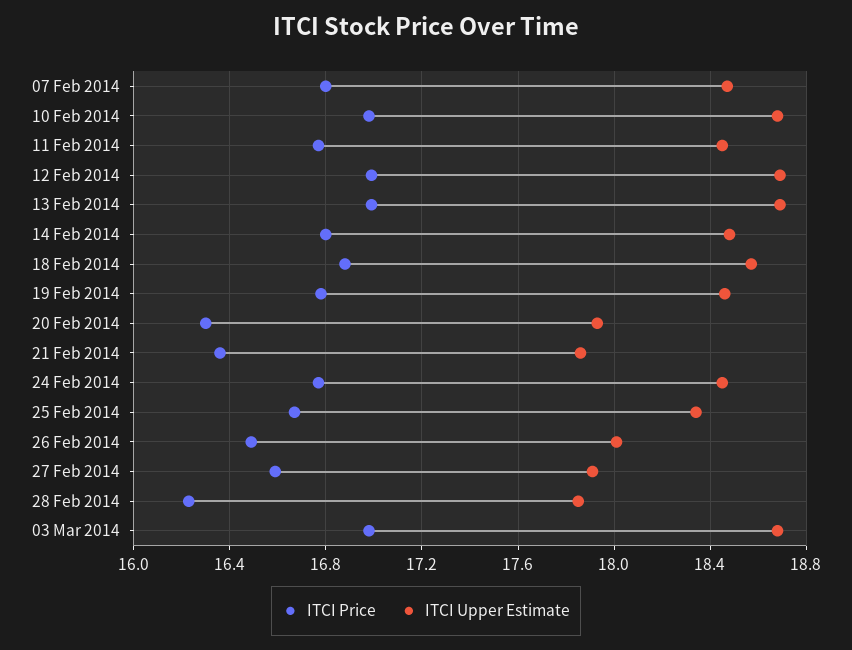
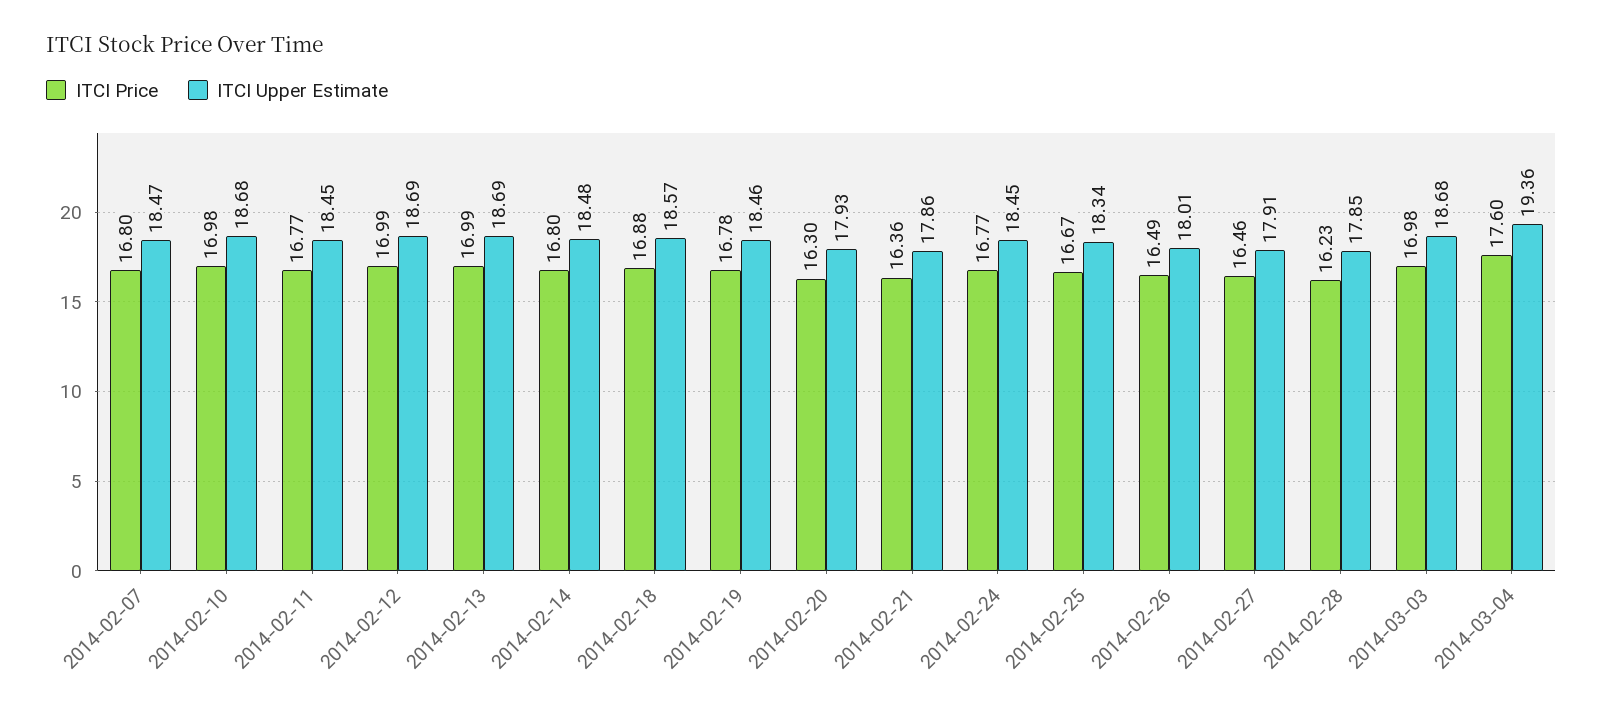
ITCI Price, 27 Feb 2014: 16.6 -> 16.46
ITCI Price, 2014-03-04: none -> 17.6
ITCI Upper Estimate, 2014-03-04: none -> 19.36

